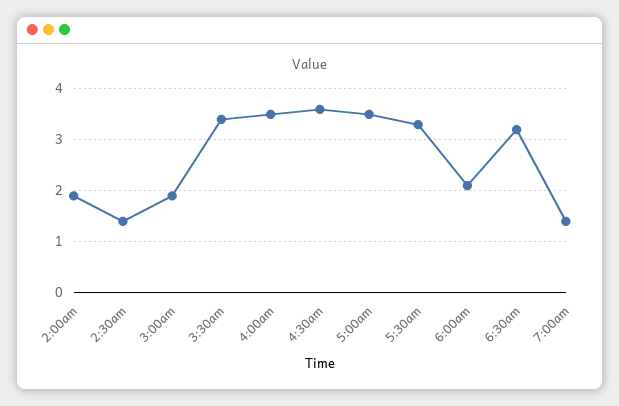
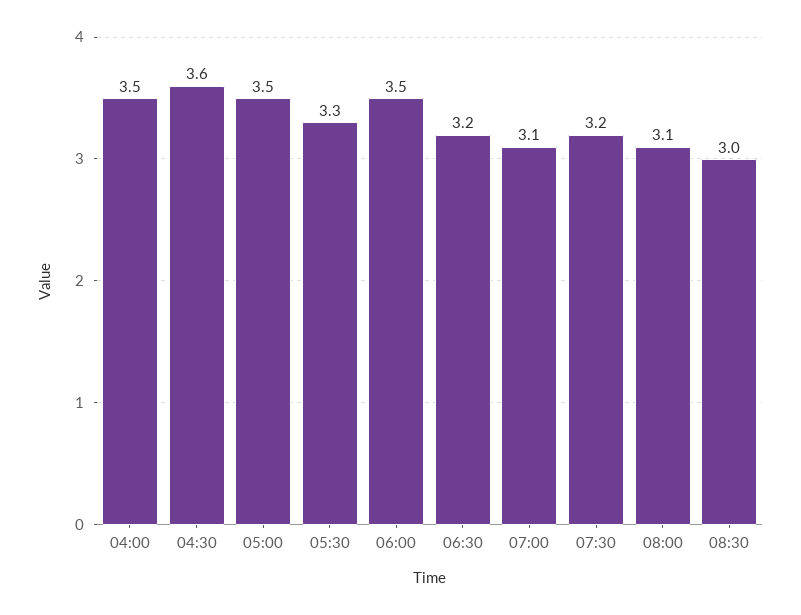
2:00am: 2 -> none
2:30am: 1.5 -> none
3:00am: 2 -> none
3:30am: 3.5 -> none
6:00am: 2 -> 3.5
7:00am: 1.5 -> 3.1
07:30: none -> 3.2
08:00: none -> 3.1
08:30: none -> 3

